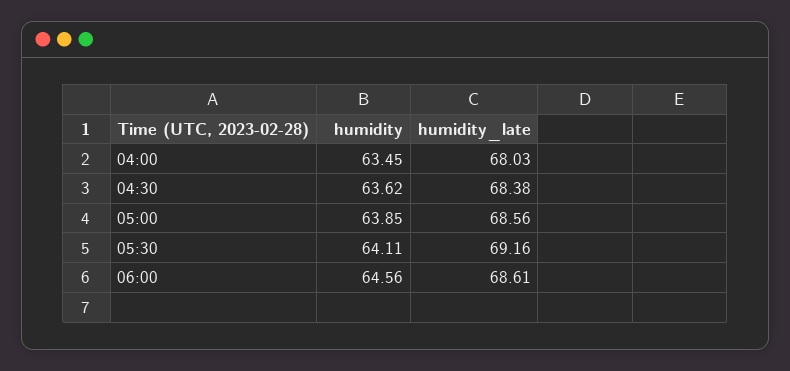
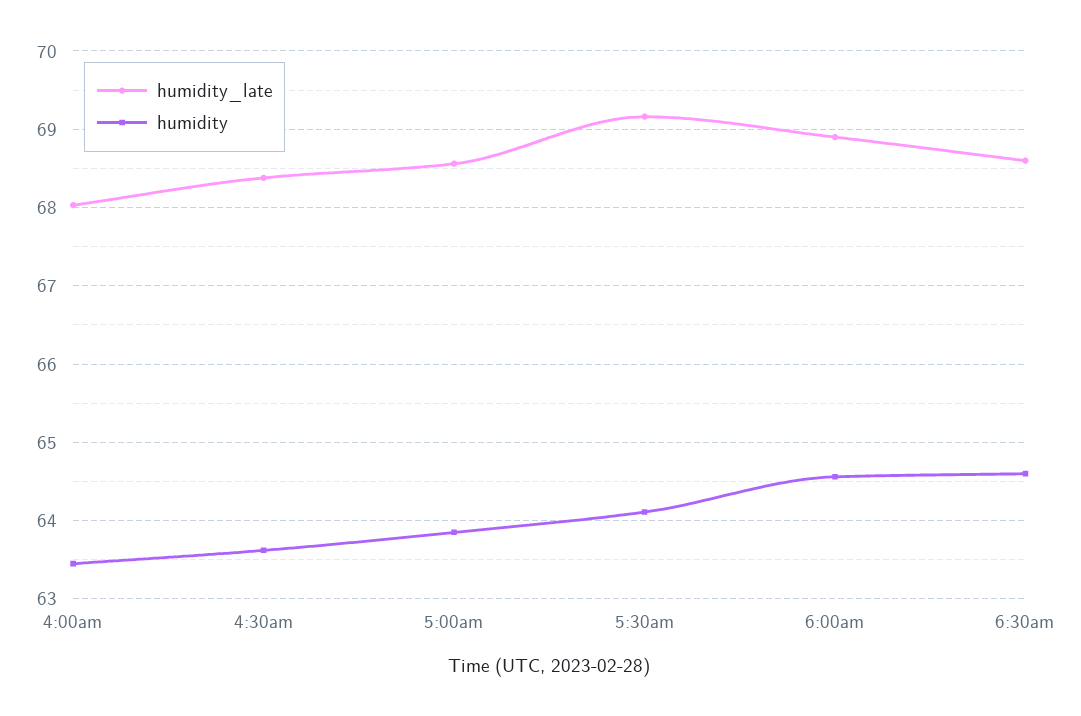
humidity_late, 06:00: 68.61 -> 68.9
humidity_late, 6:30am: none -> 68.6
humidity, 6:30am: none -> 64.6

